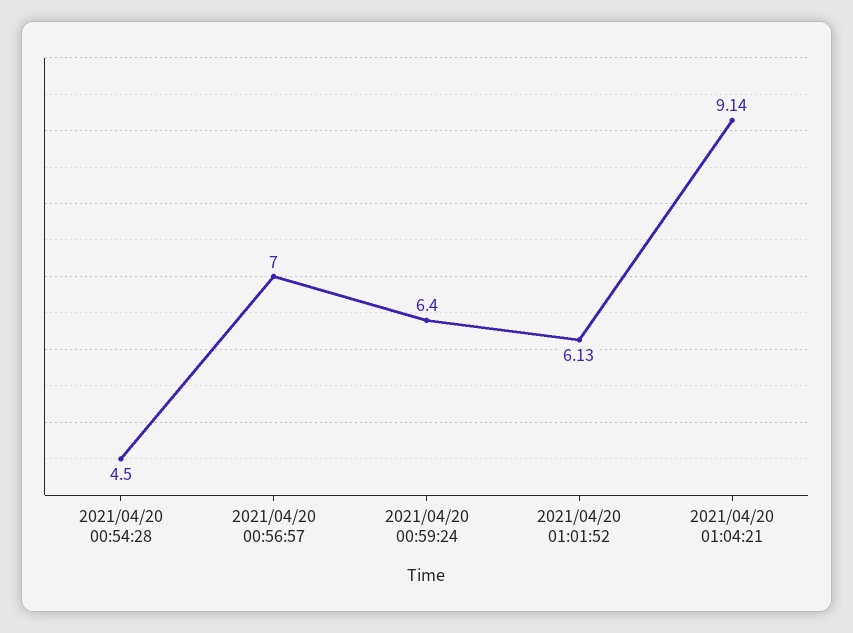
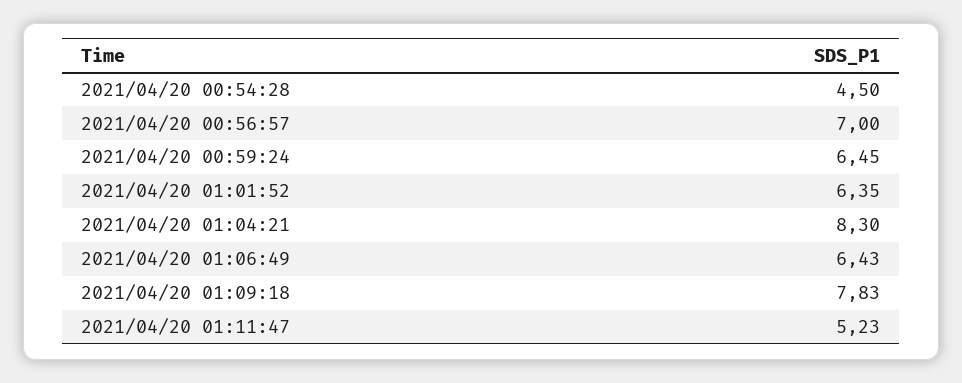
2021/04/20 00:59:24: 6.4 -> 6.45
2021/04/20 01:01:52: 6.13 -> 6.35
2021/04/20 01:04:21: 9.14 -> 8.3
2021/04/20 01:06:49: none -> 6.43
2021/04/20 01:09:18: none -> 7.83
2021/04/20 01:11:47: none -> 5.23

